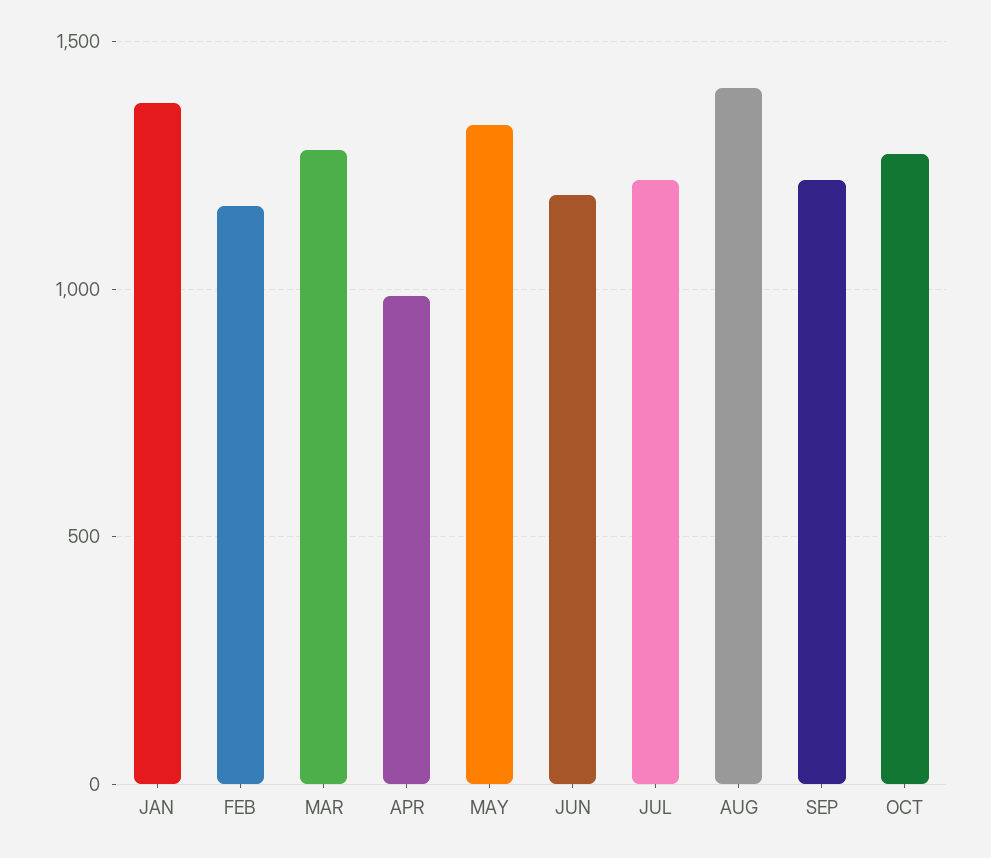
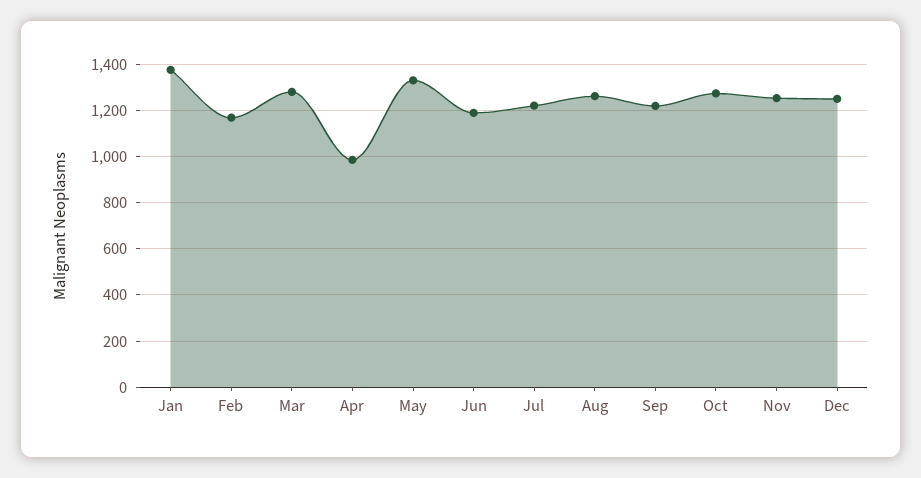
AUG: 1400 -> 1250
Nov: none -> 1250
Dec: none -> 1250

